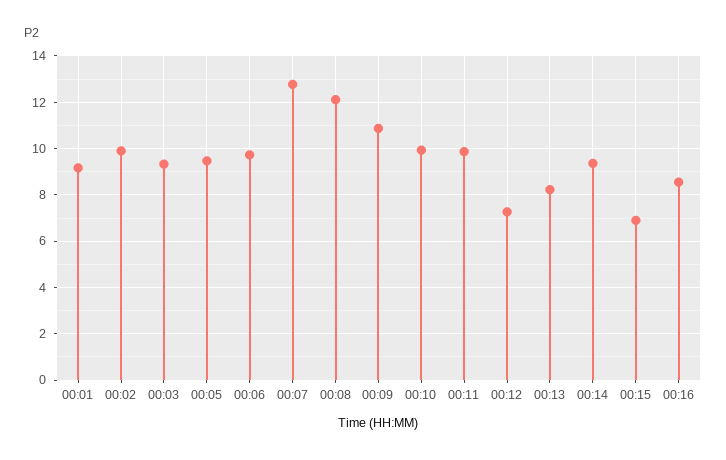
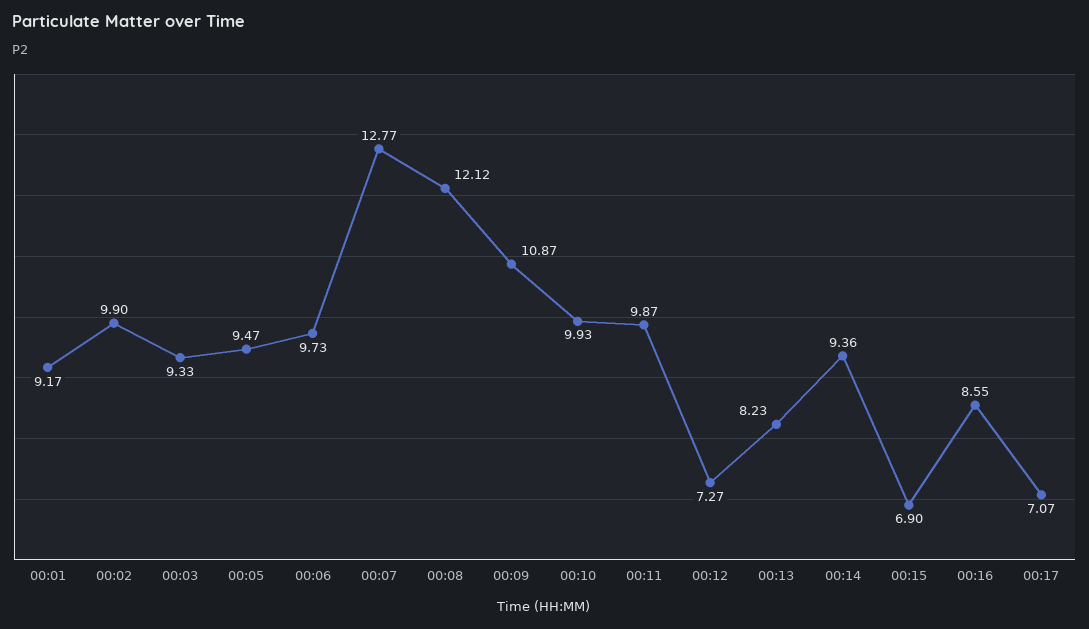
00:17: none -> 7.07

